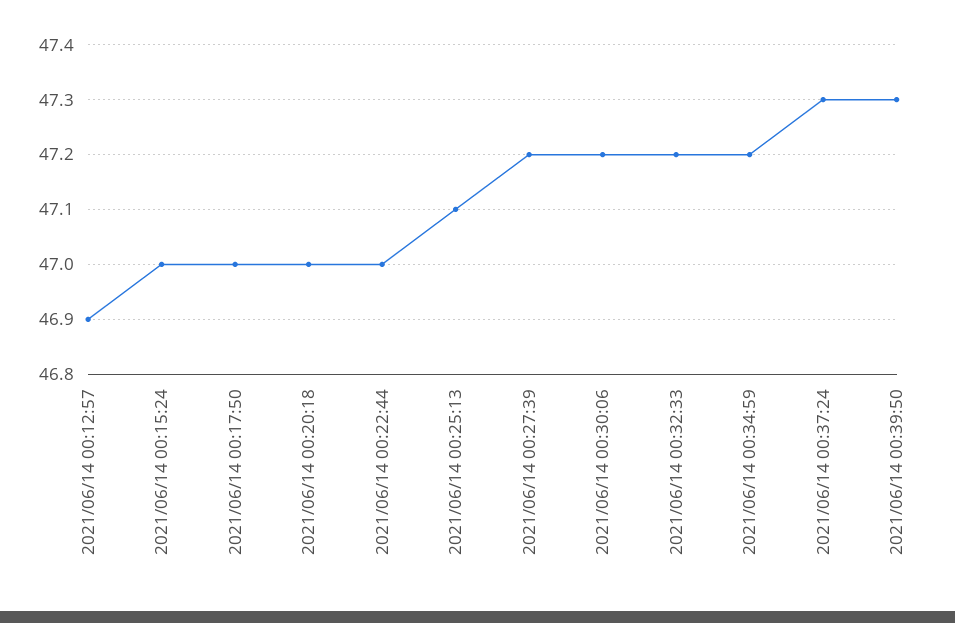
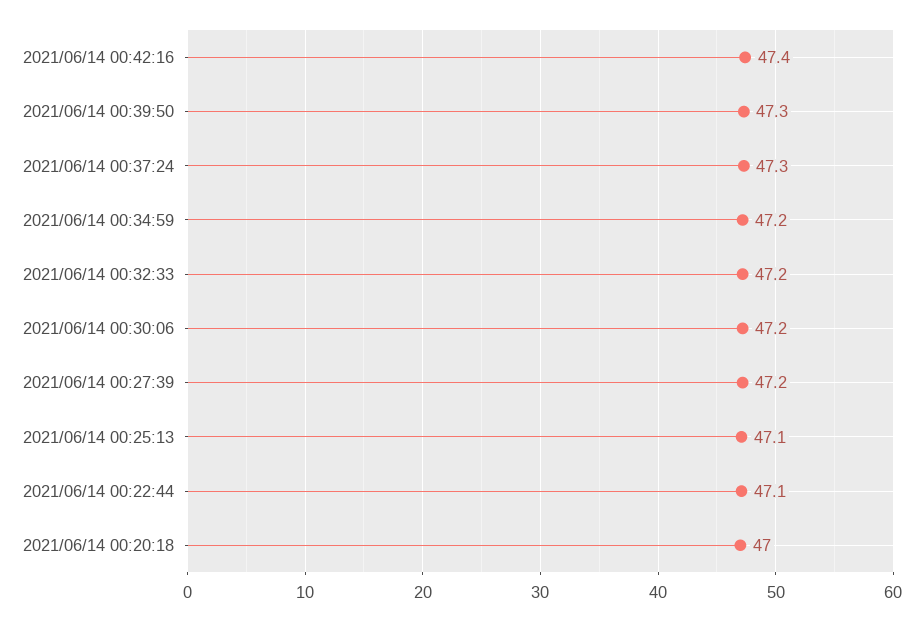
2021/06/14 00:12:57: 46.9 -> none
2021/06/14 00:15:24: 47 -> none
2021/06/14 00:17:50: 47 -> none
2021/06/14 00:22:44: 47 -> 47.1
2021/06/14 00:42:16: none -> 47.4

